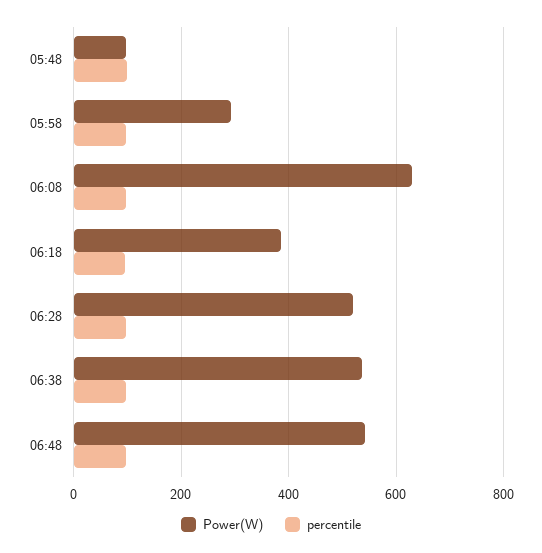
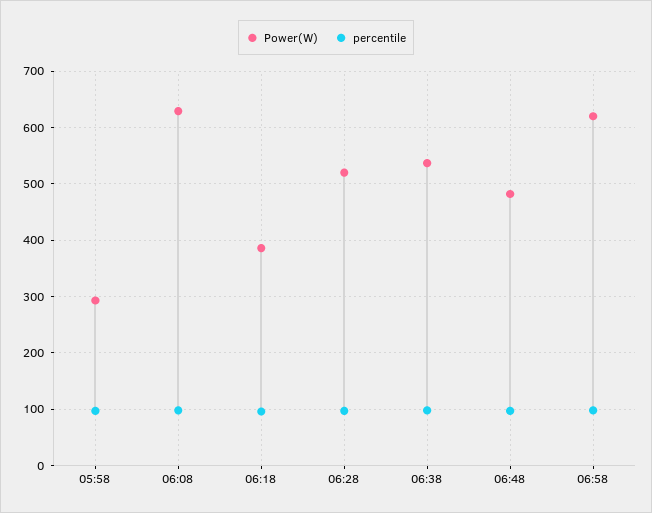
Power(W), 05:48: 100 -> none
percentile, 05:48: 100 -> none
Power(W), 06:48: 540 -> 480
Power(W), 06:58: none -> 620
percentile, 06:58: none -> 100

